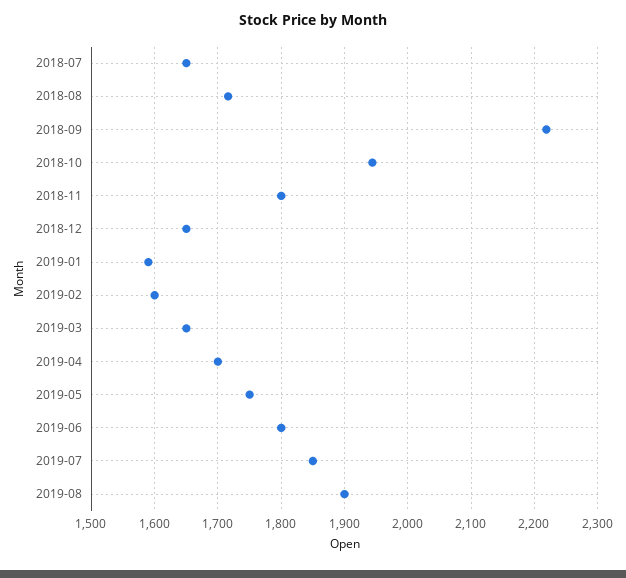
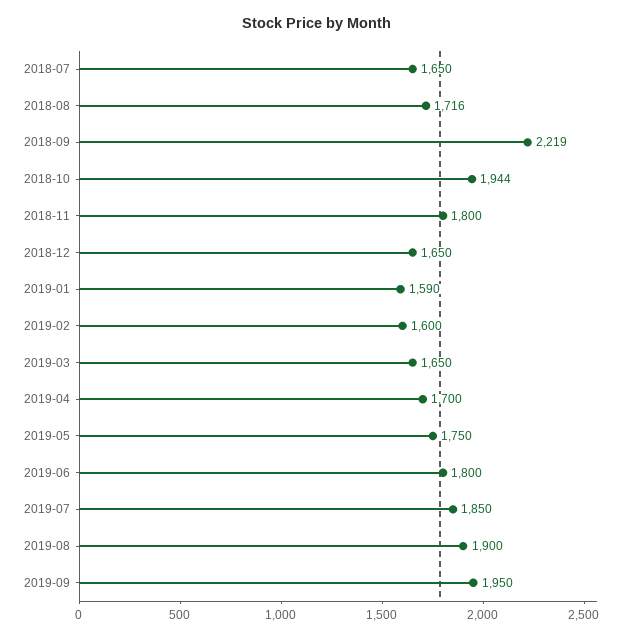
2019-09: none -> 1950

